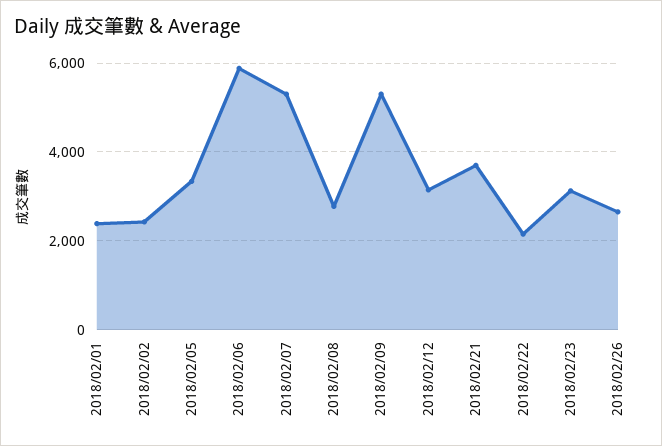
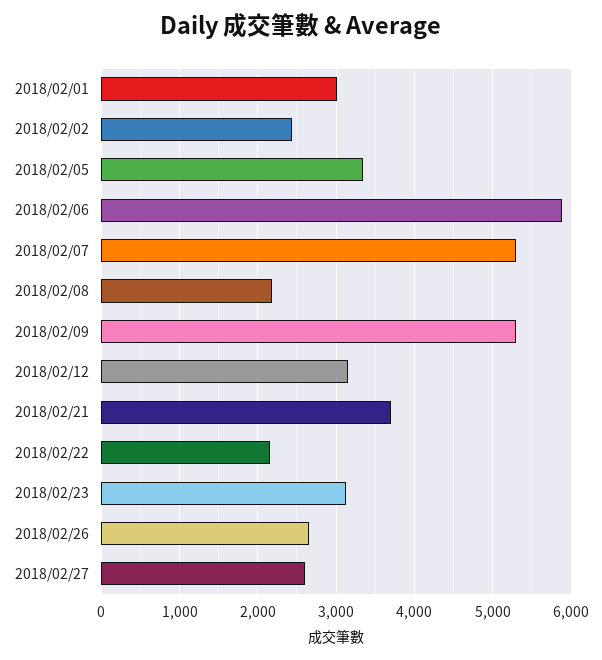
2018/02/01: 2400 -> 3000
2018/02/08: 2800 -> 2200
2018/02/27: none -> 2600

